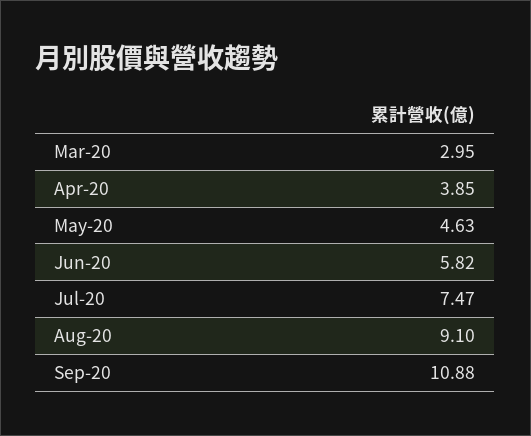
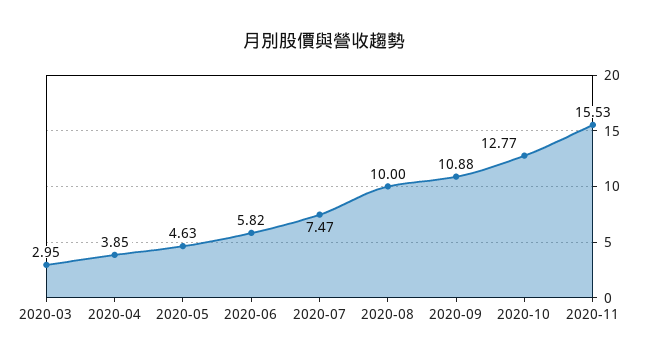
Aug-20: 9.1 -> 10
2020-10: none -> 12.77
2020-11: none -> 15.53

